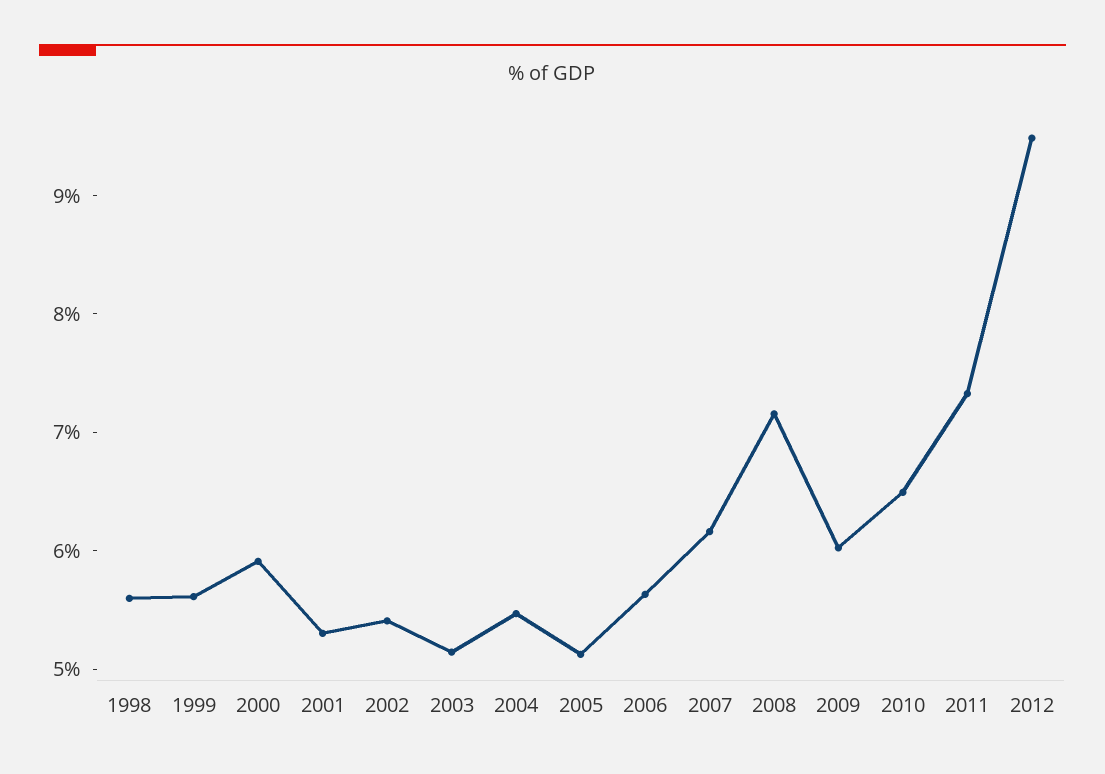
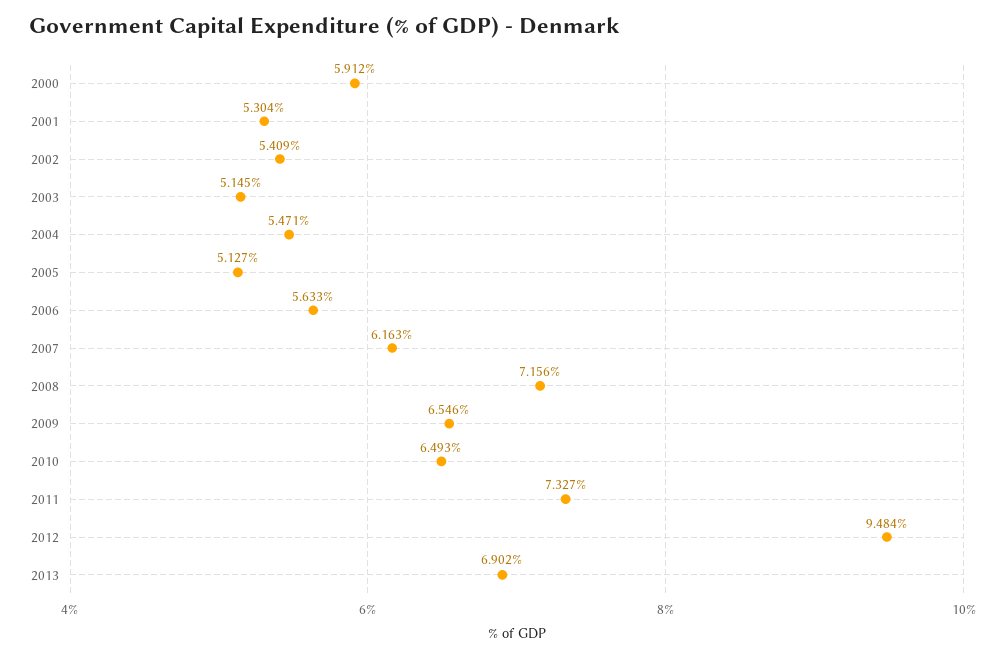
1998: 5.6 -> none
1999: 5.6 -> none
2009: 6 -> 6.546
2013: none -> 6.902

